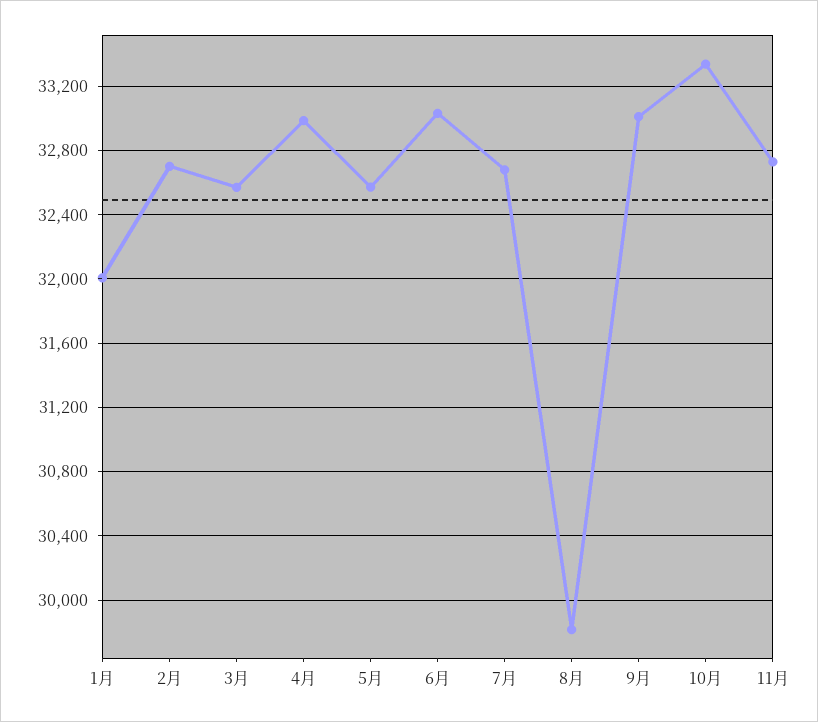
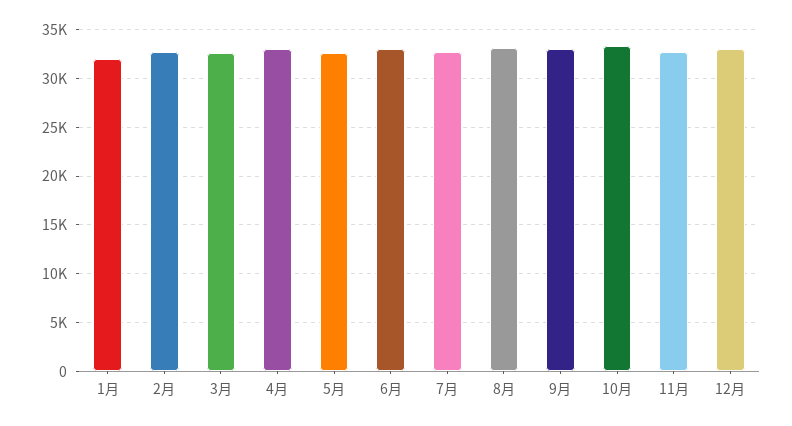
8月: 29800 -> 33000
12月: none -> 33000

